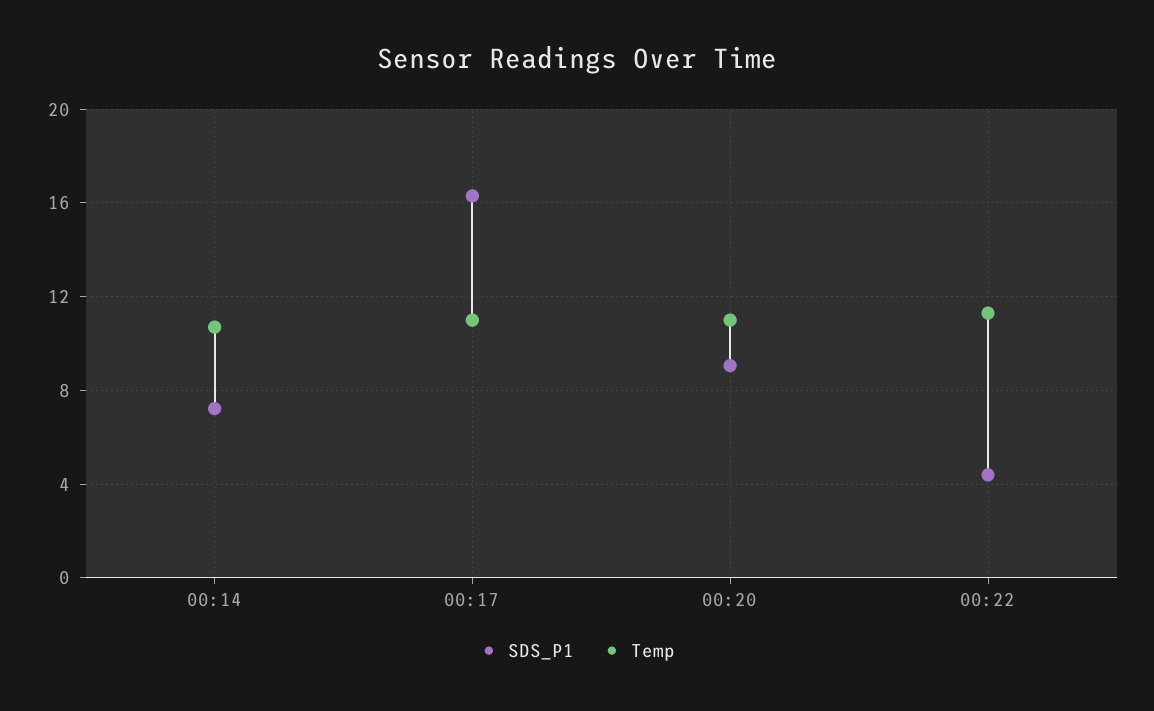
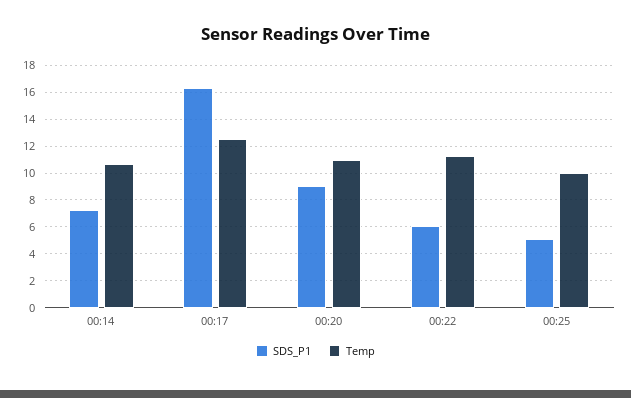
Temp, 00:17: 11 -> 12.5
SDS_P1, 00:22: 4.5 -> 6
SDS_P1, 00:25: none -> 5
Temp, 00:25: none -> 10

